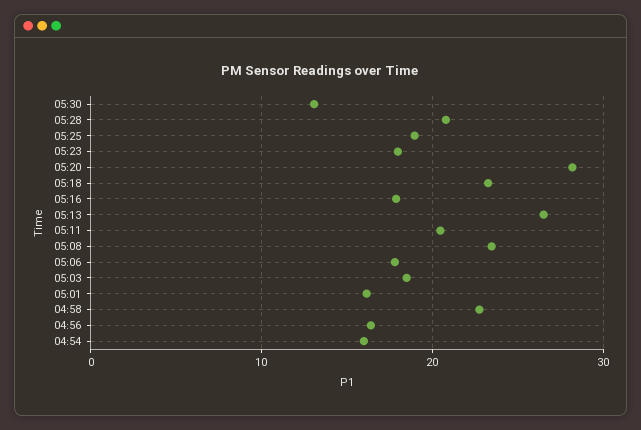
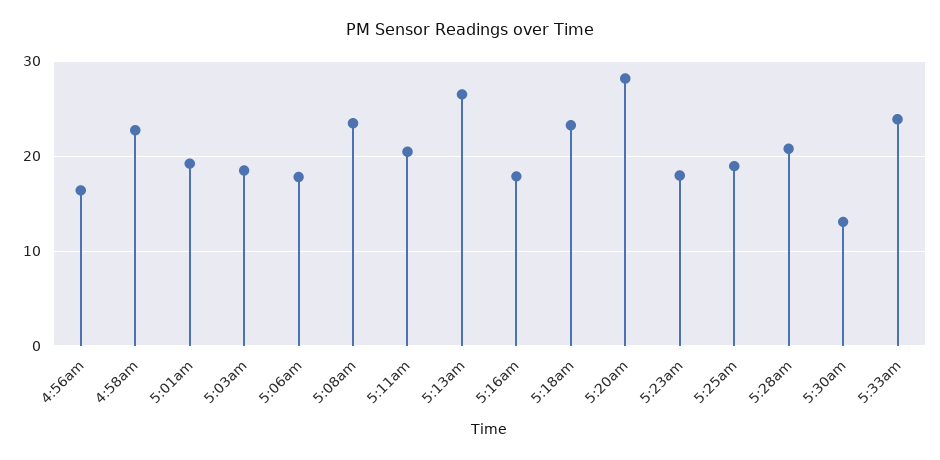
05:01: 16 -> 19
04:54: 16 -> none
5:33am: none -> 24

